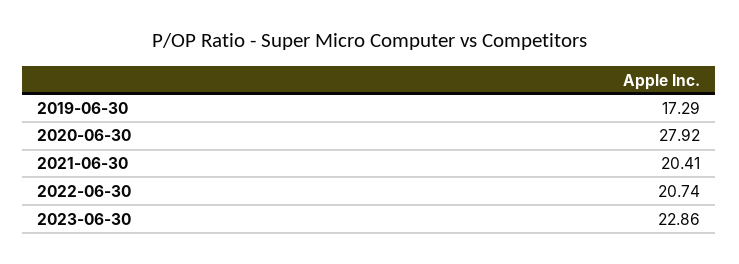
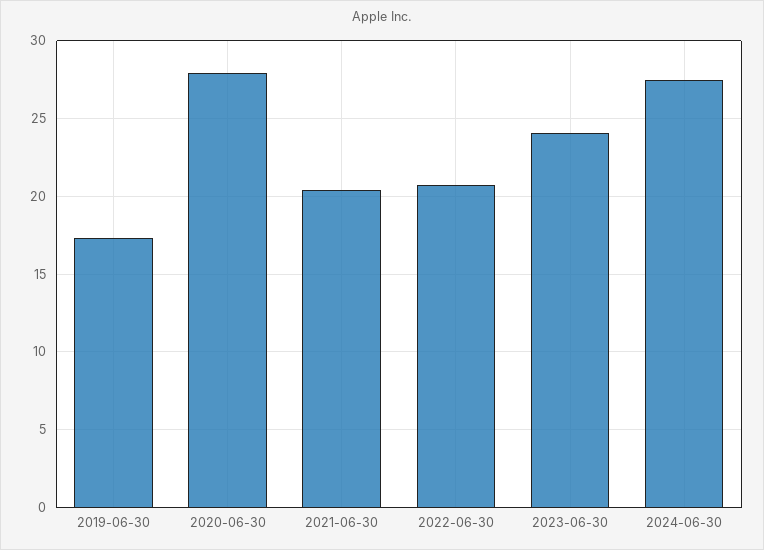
2023-06-30: 22.86 -> 24
2024-06-30: none -> 27.5

